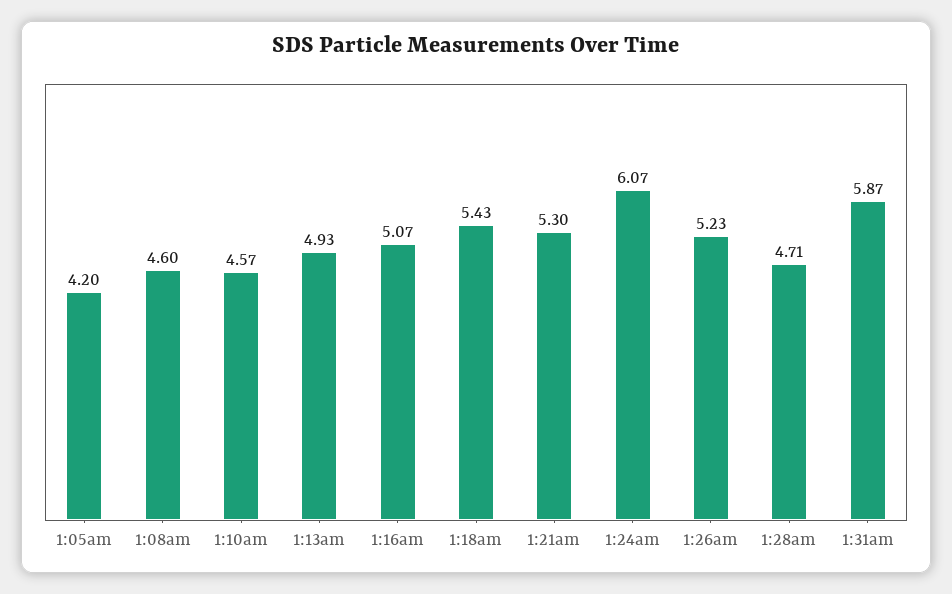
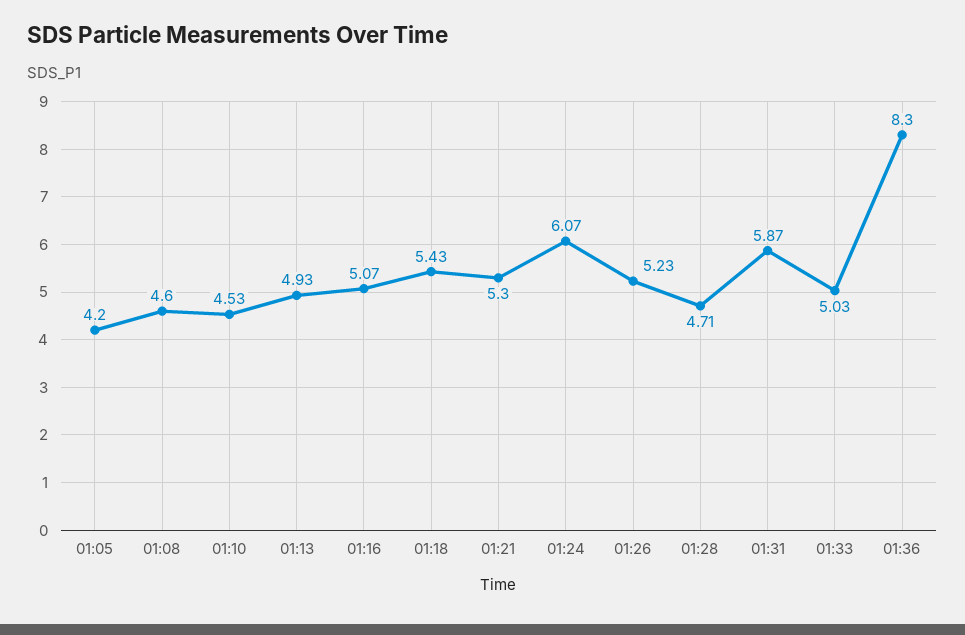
1:10am: 4.57 -> 4.53
01:33: none -> 5.03
01:36: none -> 8.3

